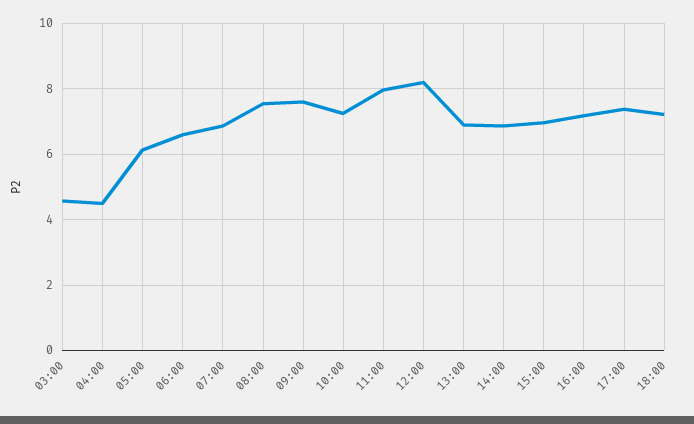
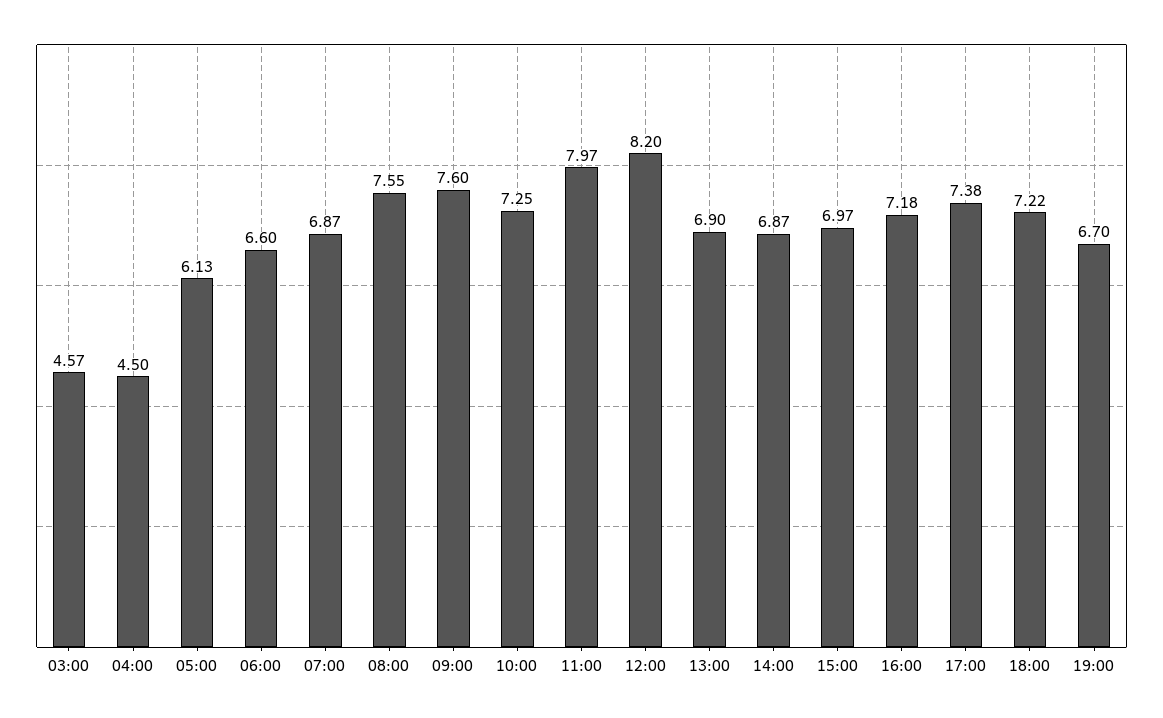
19:00: none -> 6.7

